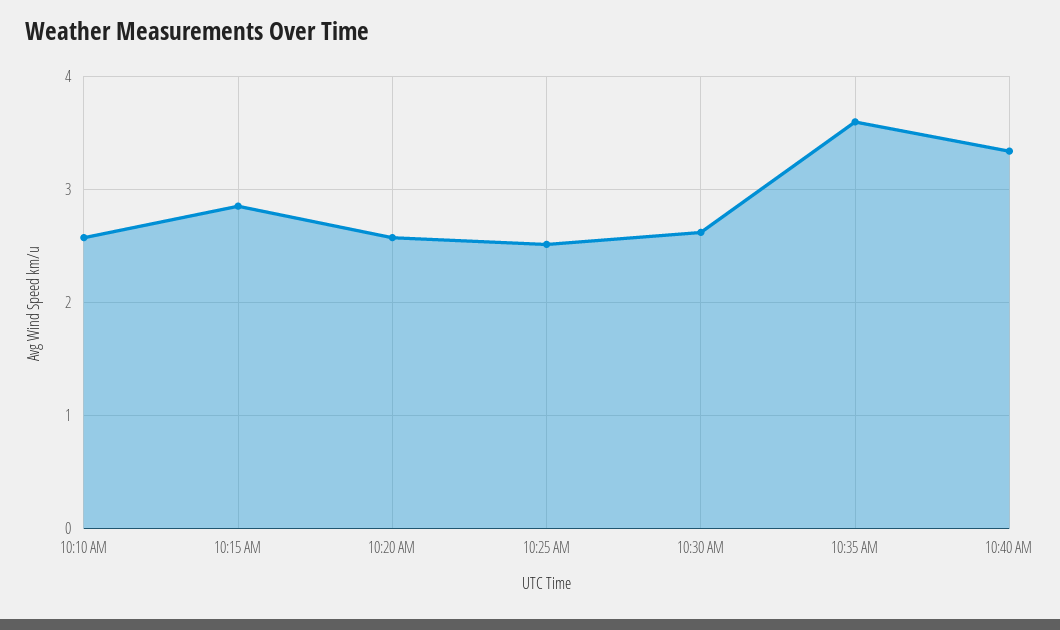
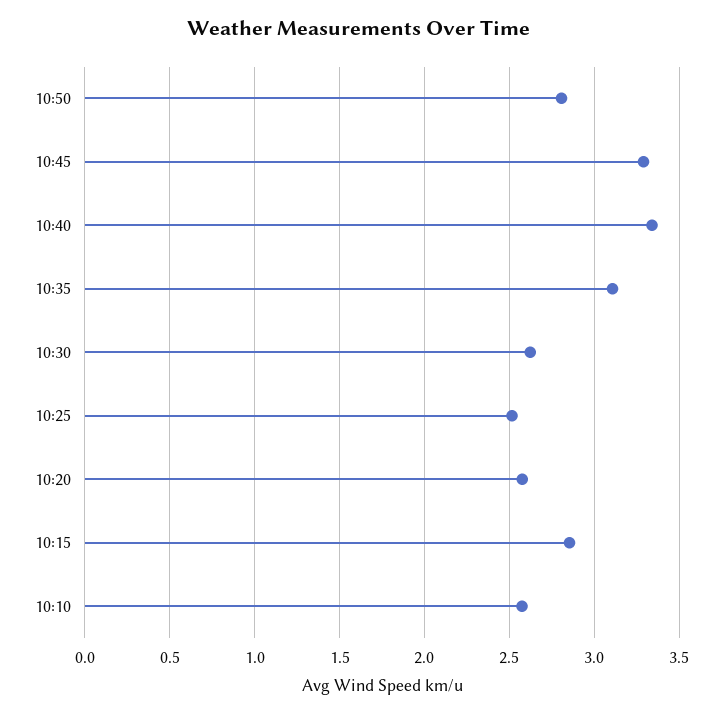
10:35 AM: 3.6 -> 3.1
10:50: none -> 2.8
10:45: none -> 3.3

